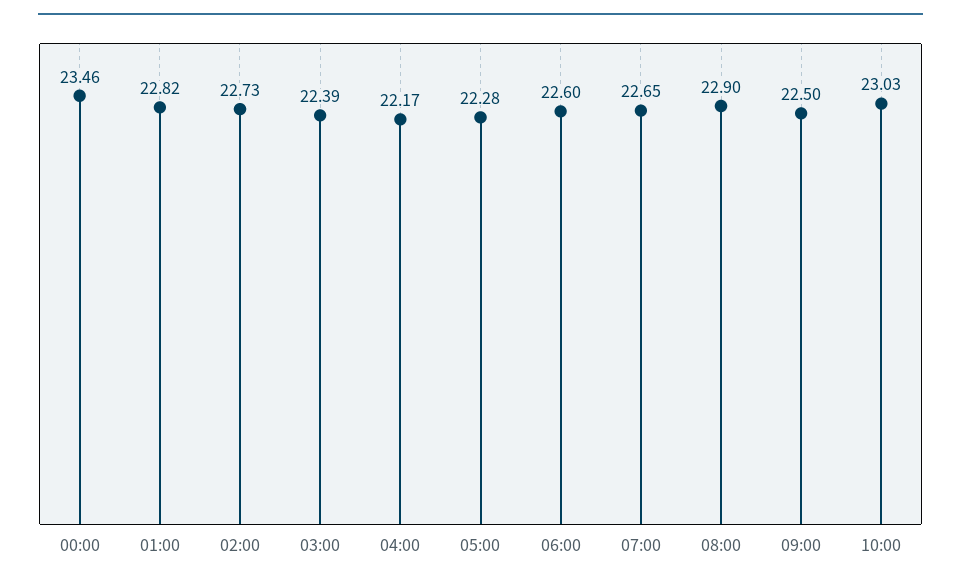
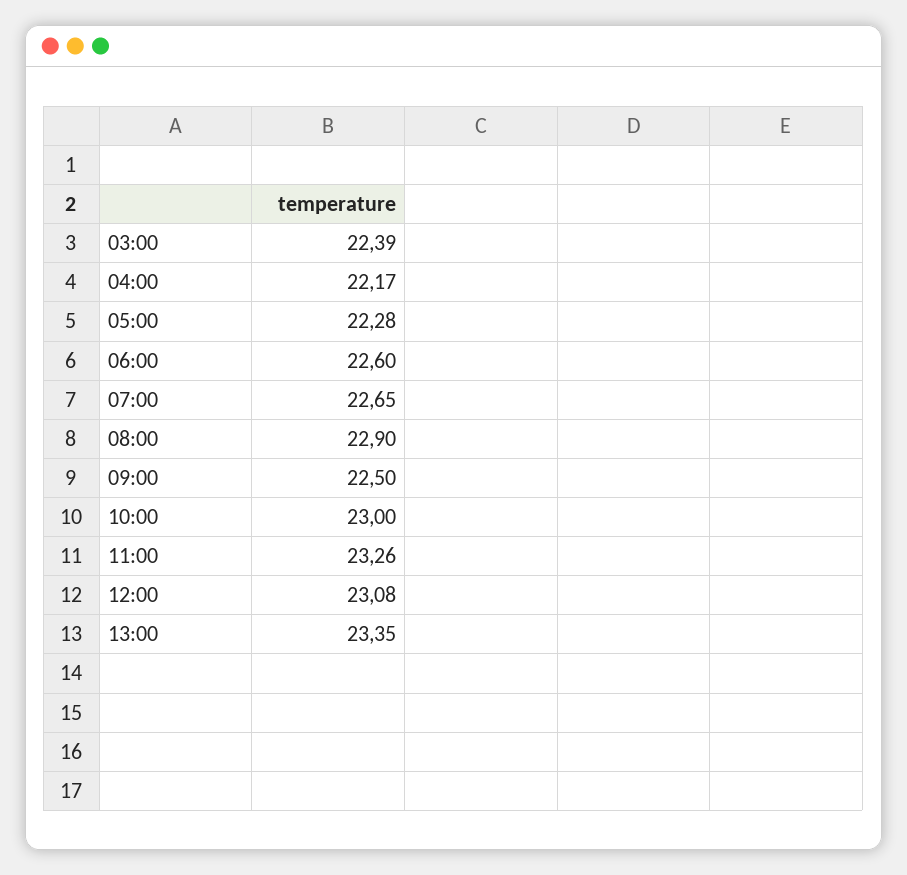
00:00: 23.46 -> none
01:00: 22.82 -> none
02:00: 22.73 -> none
10:00: 23.03 -> 23
11:00: none -> 23.26
12:00: none -> 23.08
13:00: none -> 23.35

